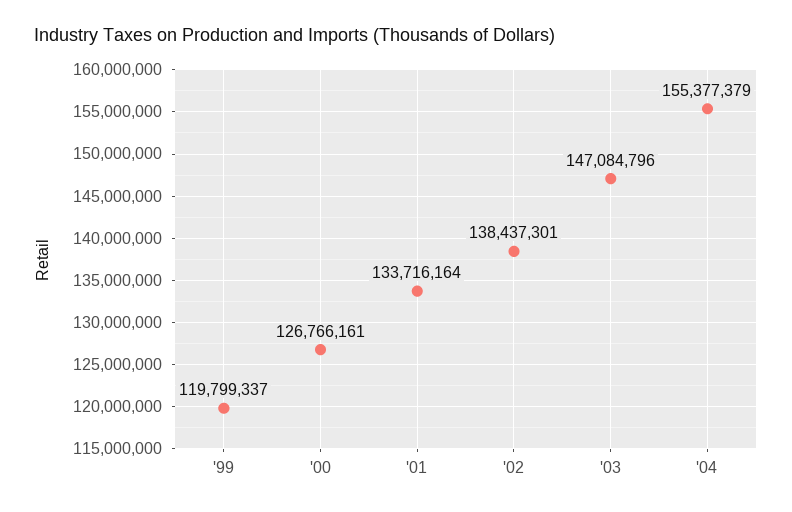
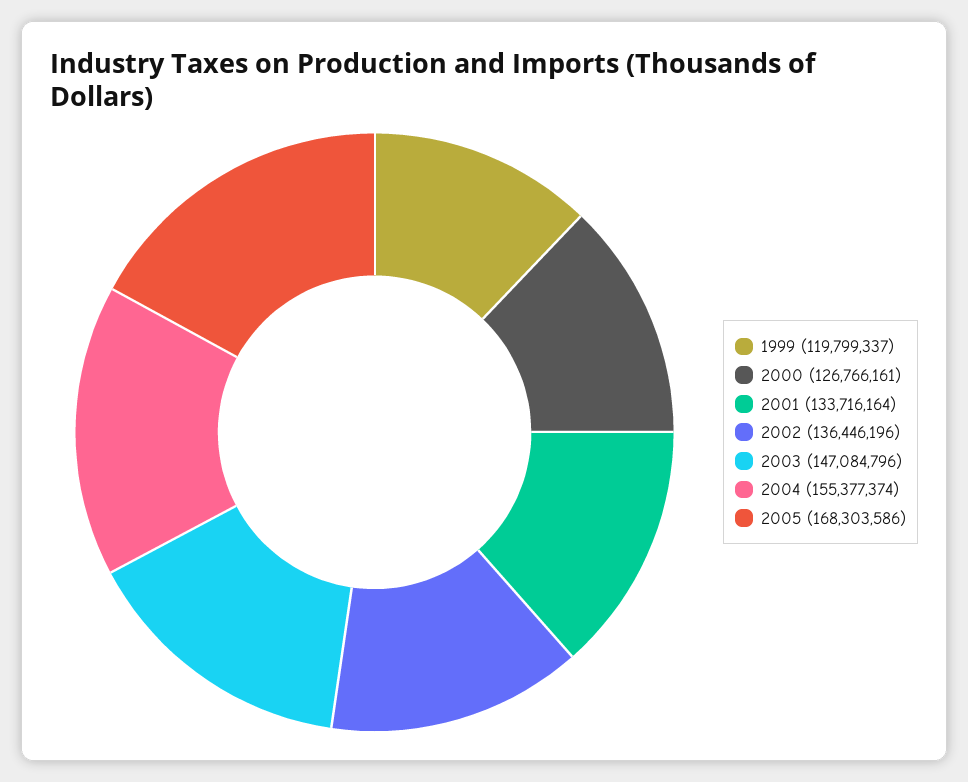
'02: 138437301 -> 136446196
'04: 155377379 -> 155377374
2005: none -> 168303586

